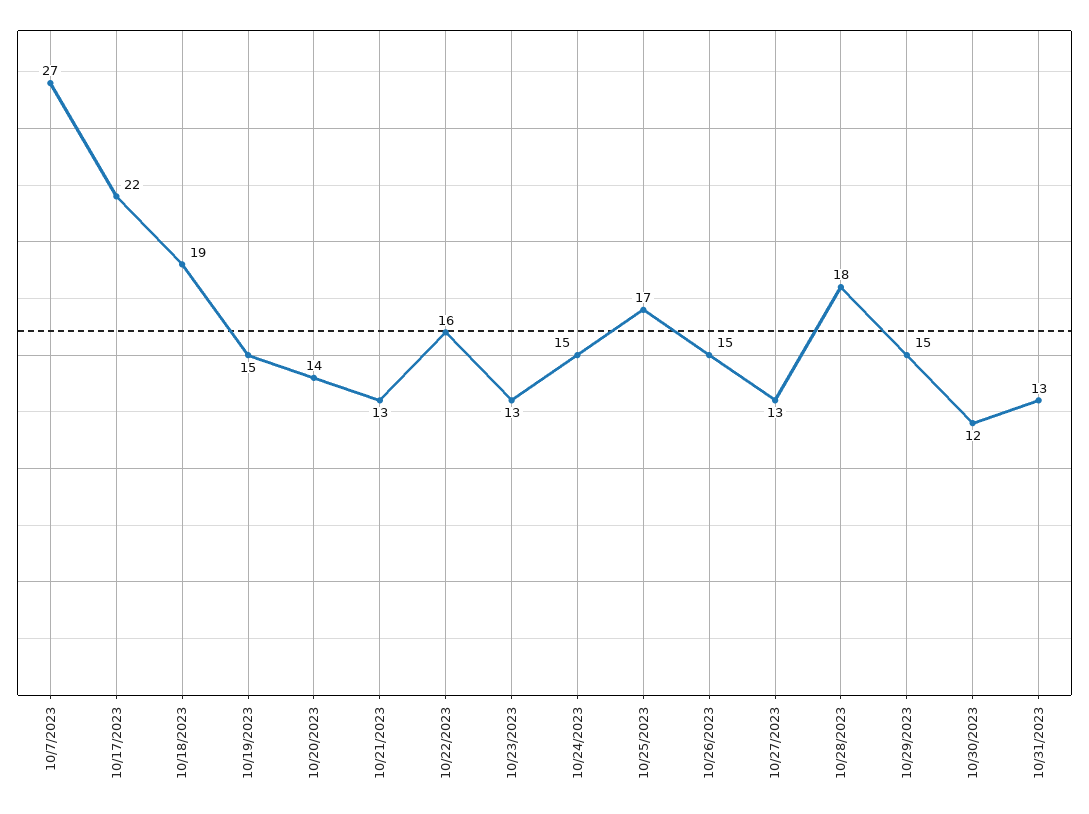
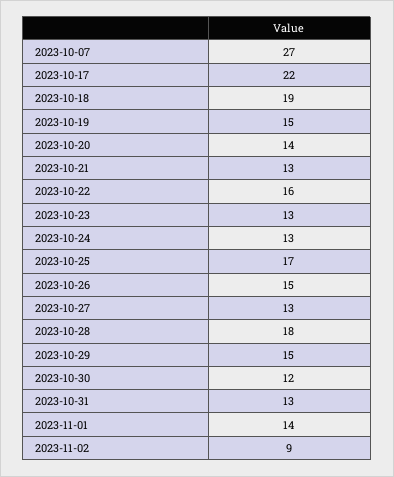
10/24/2023: 15 -> 13
2023-11-01: none -> 14
2023-11-02: none -> 9

